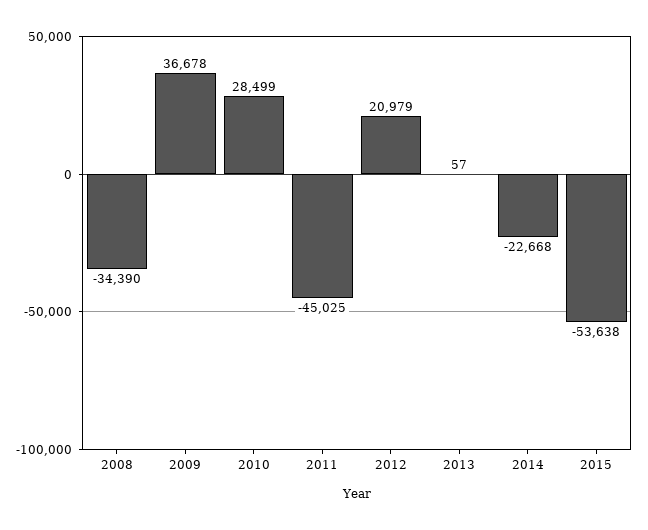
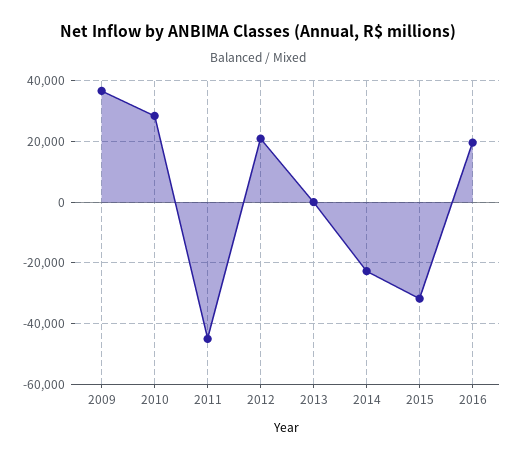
2008: -34390 -> none
2015: -53638 -> -32000
2016: none -> 20000

